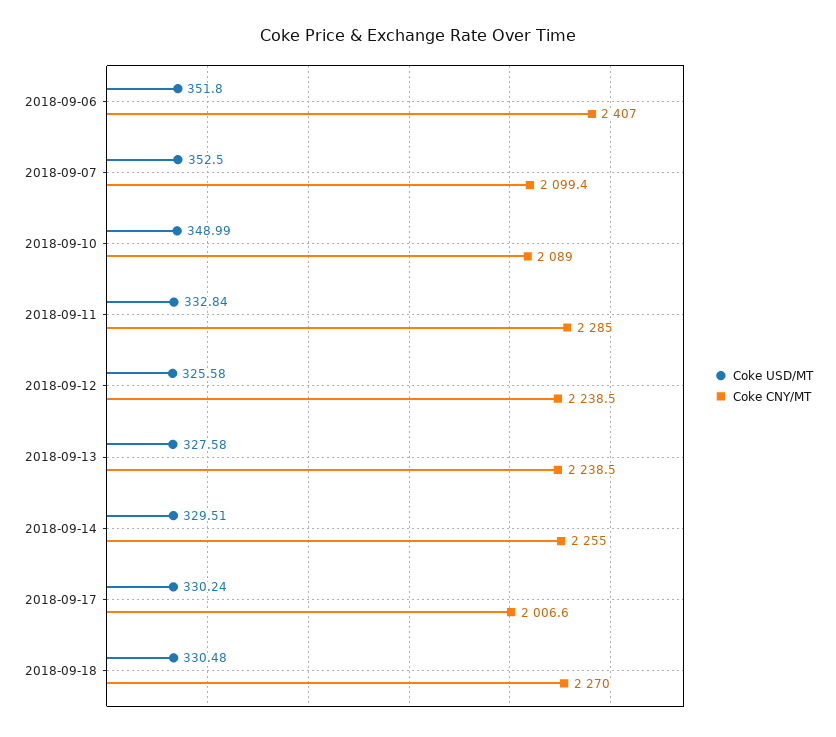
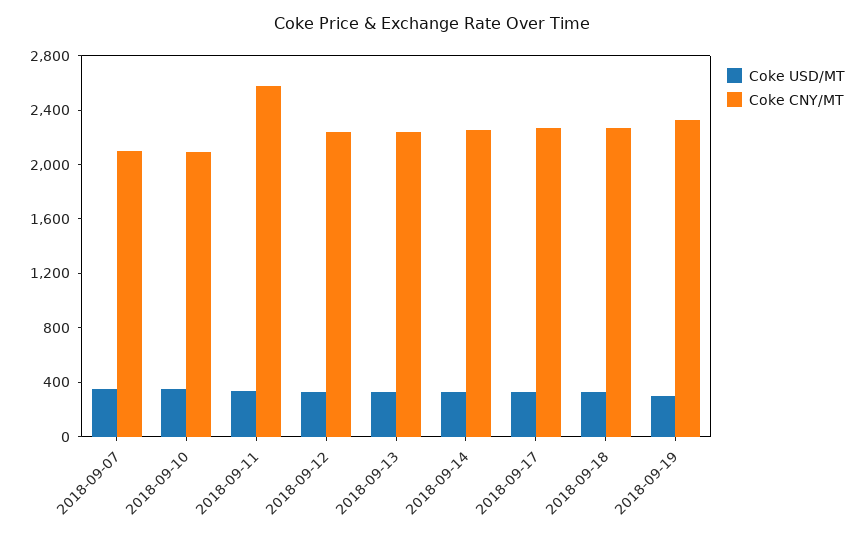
Coke USD/MT, 2018-09-06: 351.8 -> none
Coke CNY/MT, 2018-09-06: 2407 -> none
Coke CNY/MT, 2018-09-11: 2285 -> 2600
Coke CNY/MT, 2018-09-17: 2006.6 -> 2300
Coke USD/MT, 2018-09-19: none -> 300
Coke CNY/MT, 2018-09-19: none -> 2300

